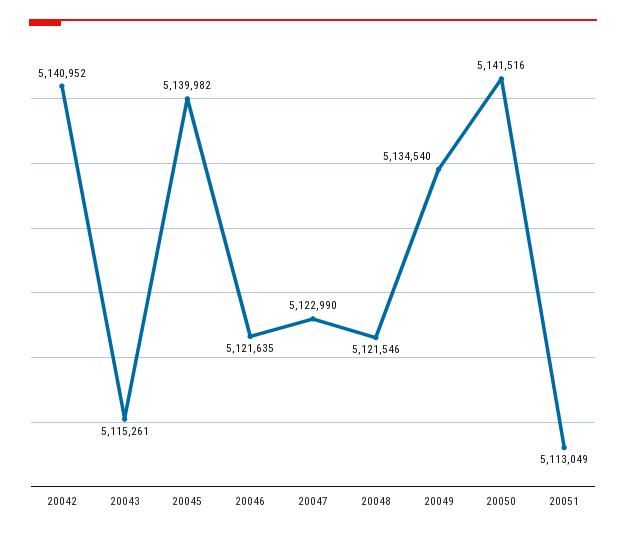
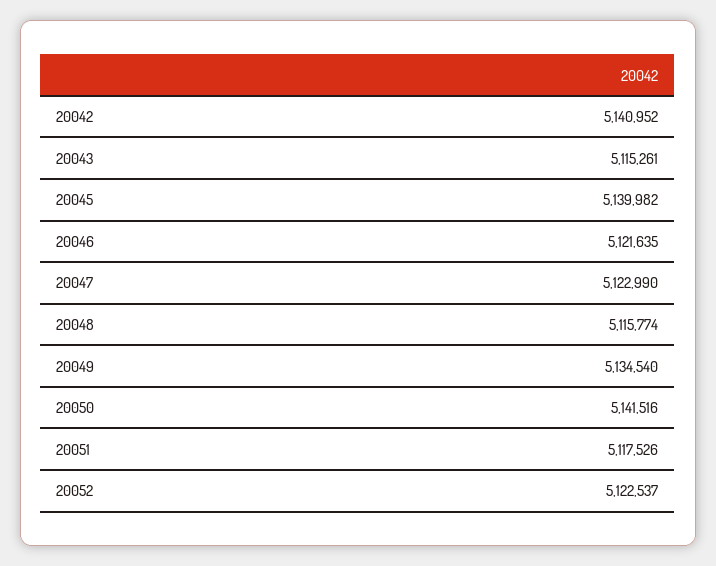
20048: 5121546 -> 5115774
20051: 5113049 -> 5117526
20052: none -> 5122537

